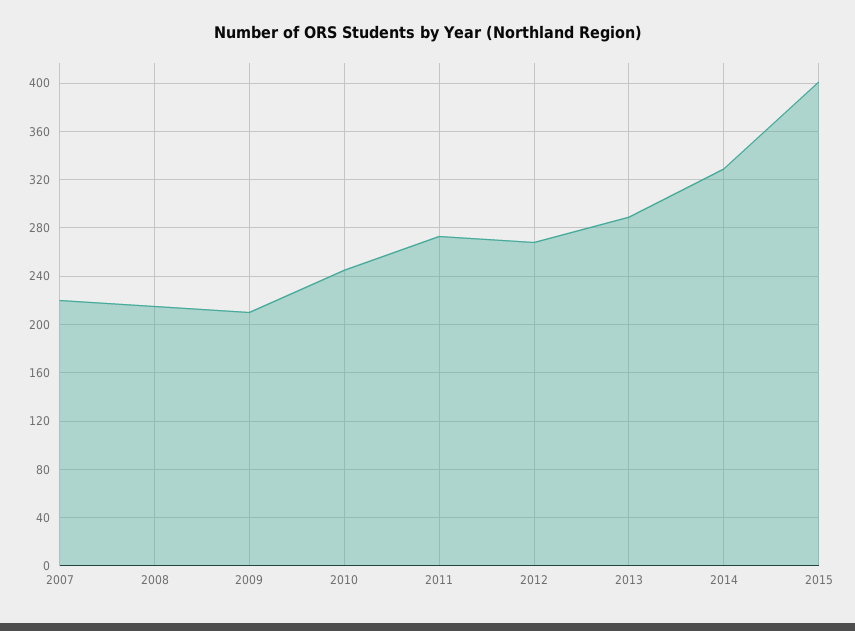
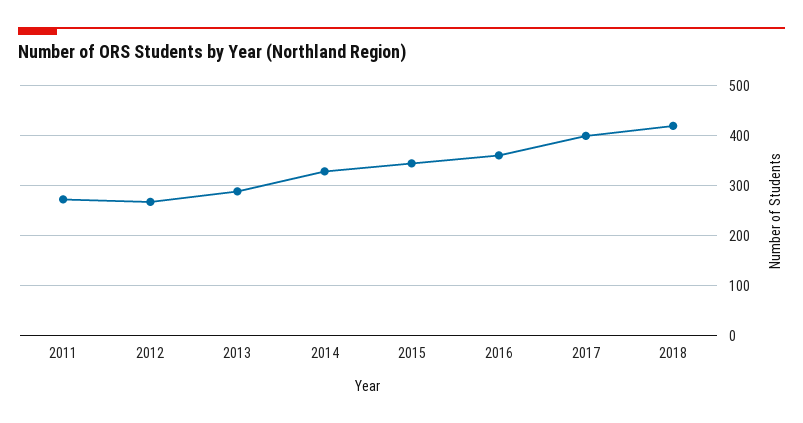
2007: 220 -> none
2008: 215 -> none
2009: 210 -> none
2010: 245 -> none
2015: 400 -> 340
2016: none -> 360
2017: none -> 400
2018: none -> 420

